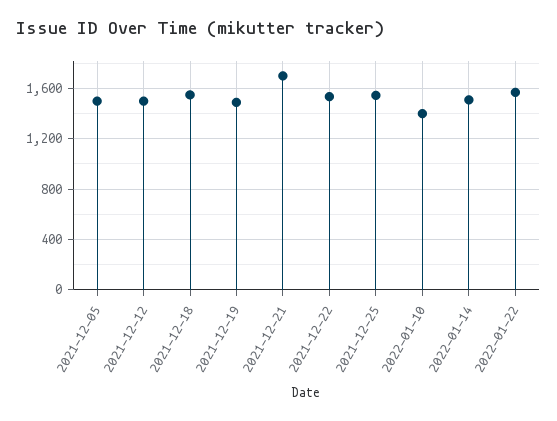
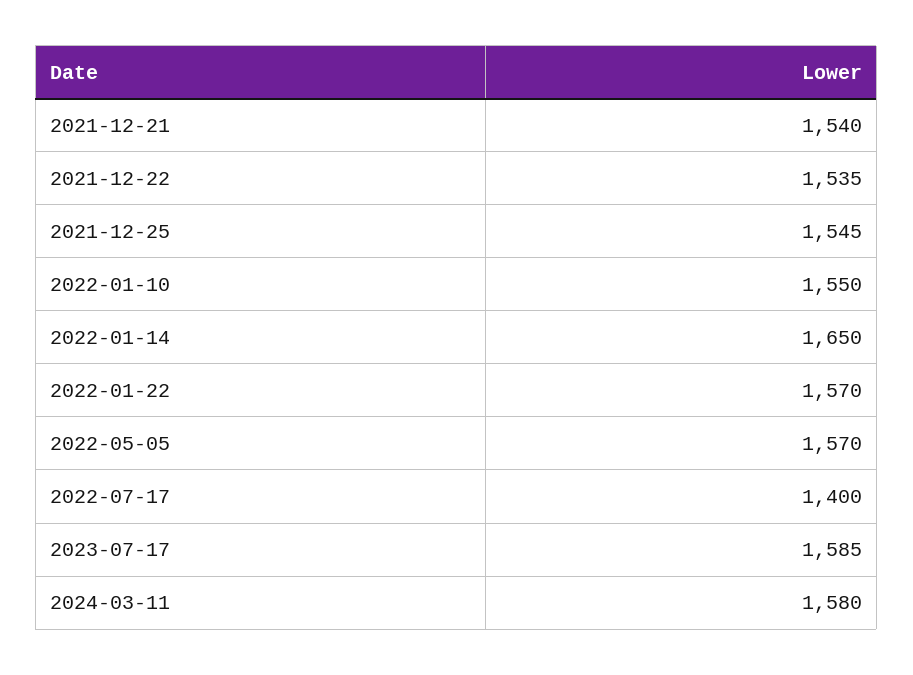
2021-12-05: 1500 -> none
2021-12-12: 1500 -> none
2021-12-18: 1550 -> none
2021-12-19: 1500 -> none
2021-12-21: 1700 -> 1540
2022-01-10: 1400 -> 1550
2022-01-14: 1500 -> 1650
2022-05-05: none -> 1570
2022-07-17: none -> 1400
2023-07-17: none -> 1585
2024-03-11: none -> 1580

